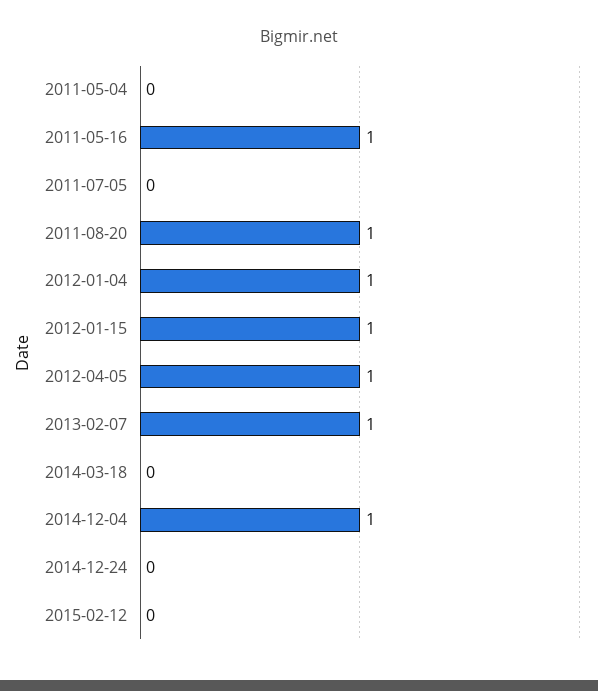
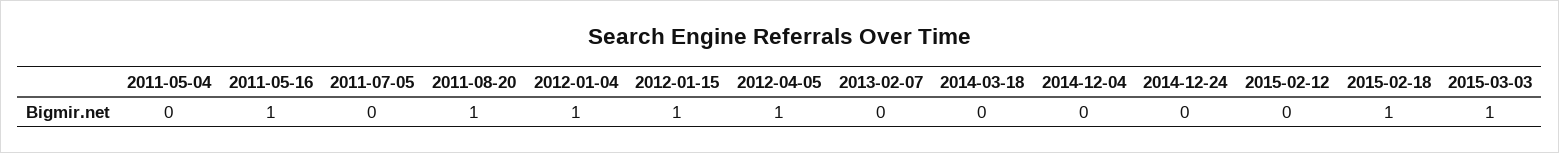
2013-02-07: 1 -> 0
2014-12-04: 1 -> 0
2015-02-18: none -> 1
2015-03-03: none -> 1

